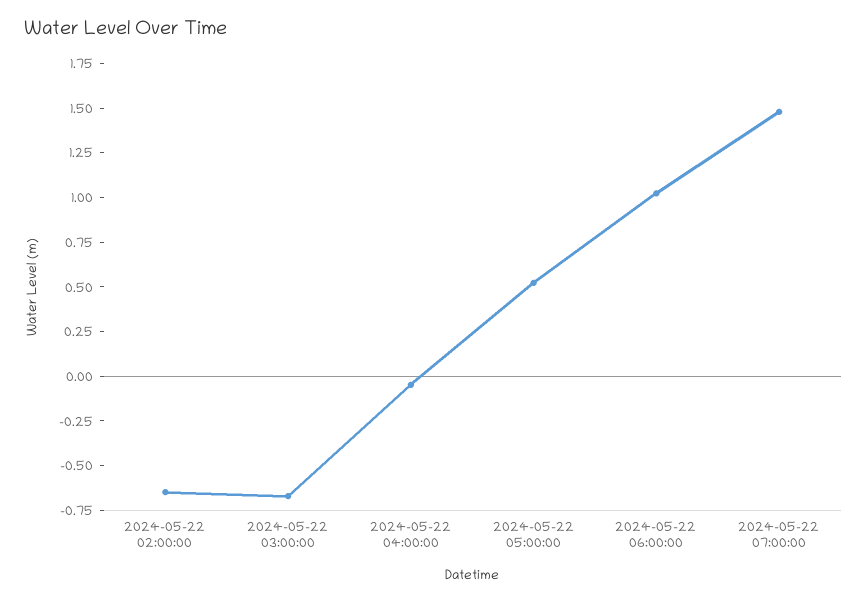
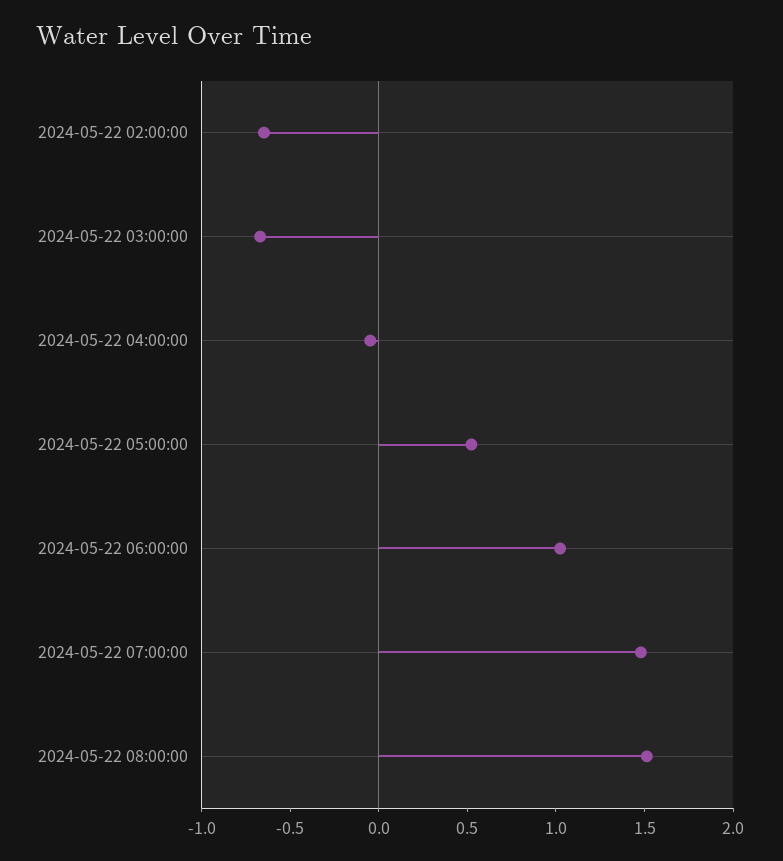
2024-05-22 08:00:00: none -> 1.5

